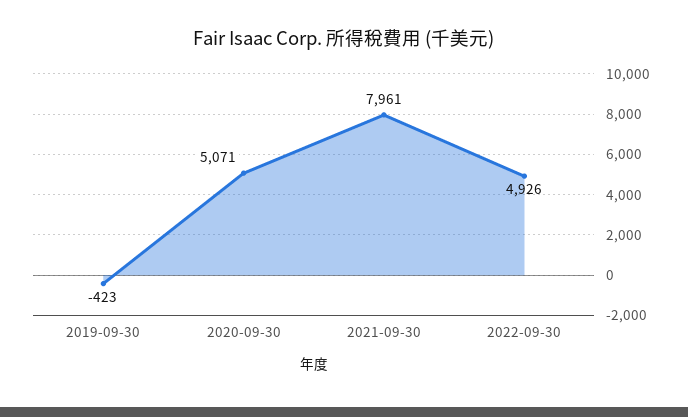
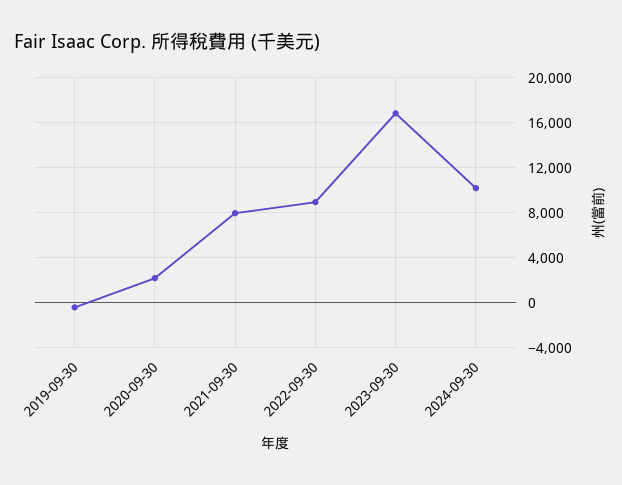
2020-09-30: 5071 -> 2000
2022-09-30: 4926 -> 9000
2023-09-30: none -> 17000
2024-09-30: none -> 10000

